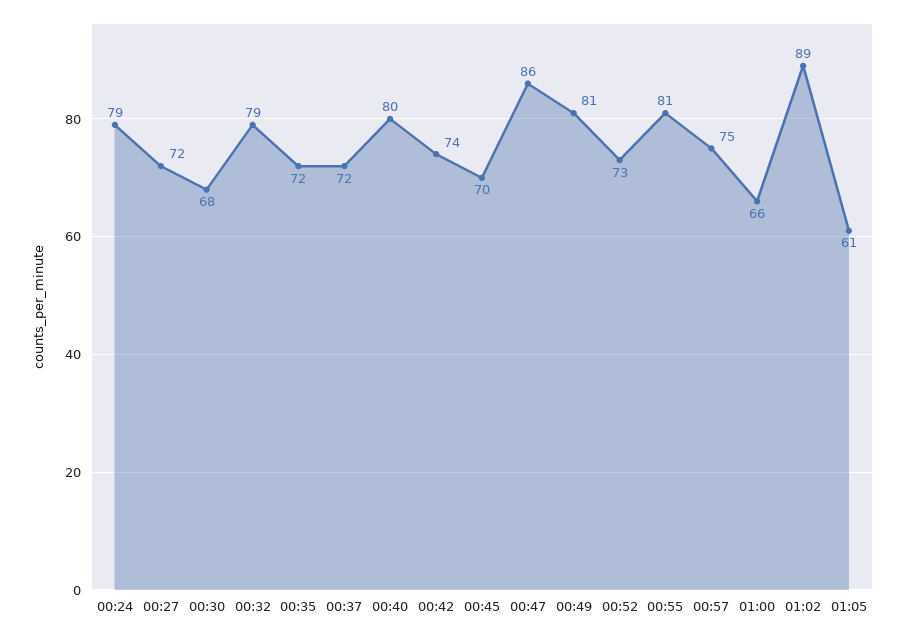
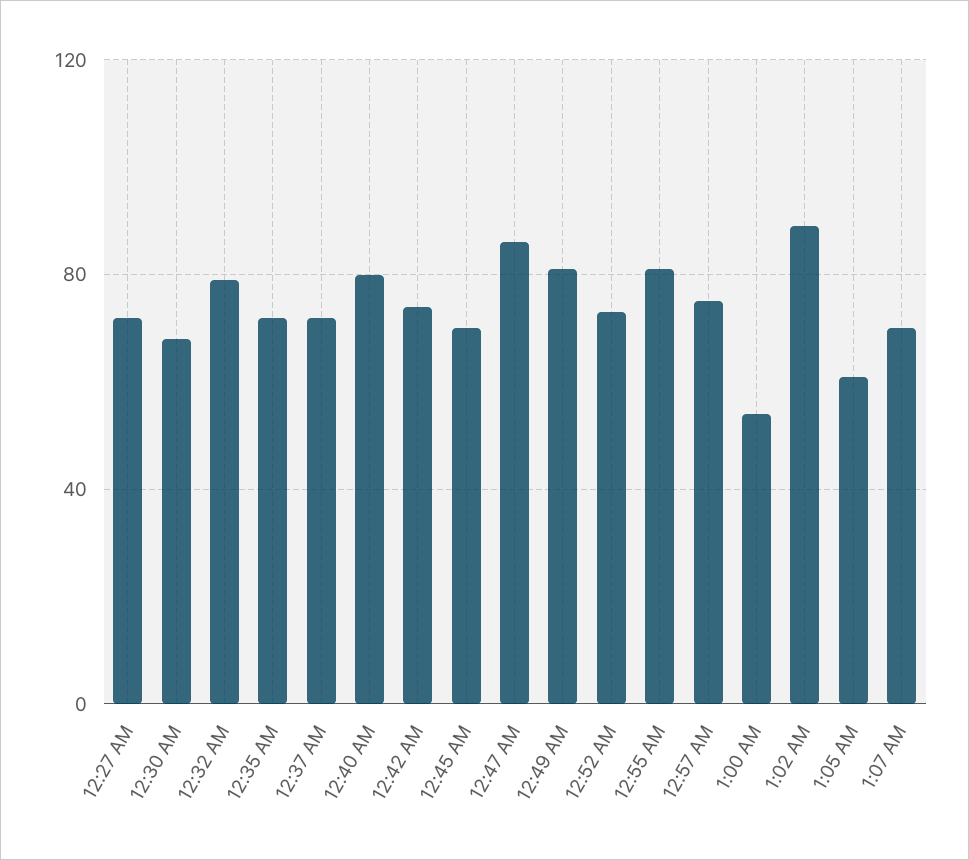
00:24: 79 -> none
01:00: 66 -> 55
1:07 AM: none -> 70

